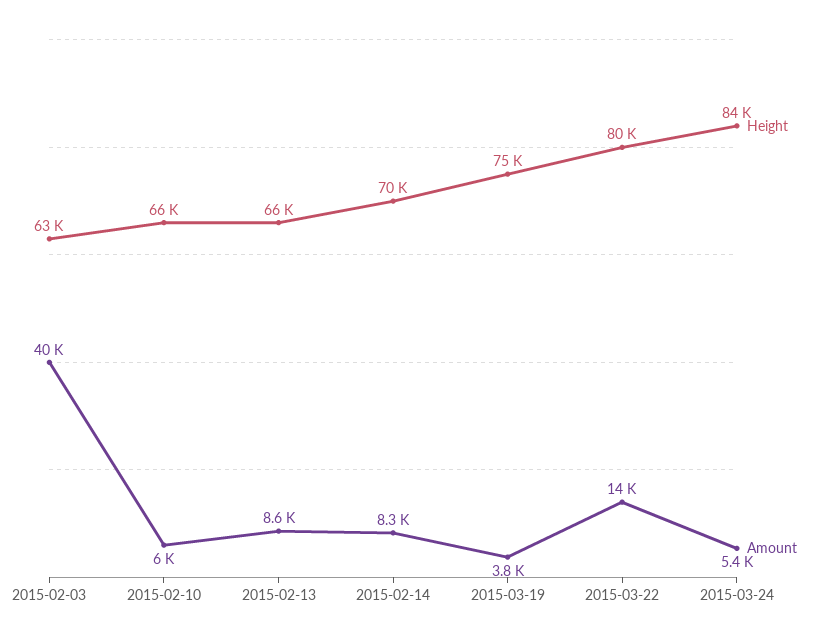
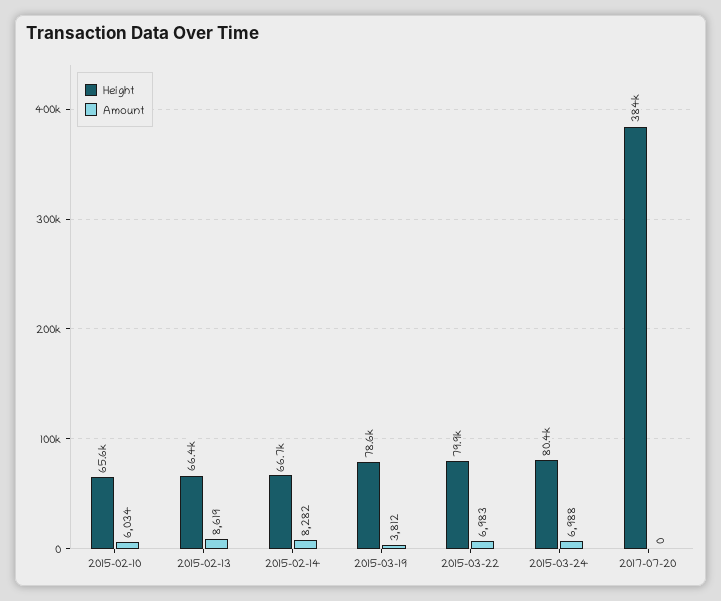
Height, 2015-02-03: 63000 -> none
Amount, 2015-02-03: 40000 -> none
Height, 2015-02-14: 70000 -> 66700
Height, 2015-03-19: 75000 -> 78600
Amount, 2015-03-22: 14000 -> 6983
Height, 2015-03-24: 84000 -> 80400
Amount, 2015-03-24: 5400 -> 6988
Height, 2017-07-20: none -> 384000
Amount, 2017-07-20: none -> 0

